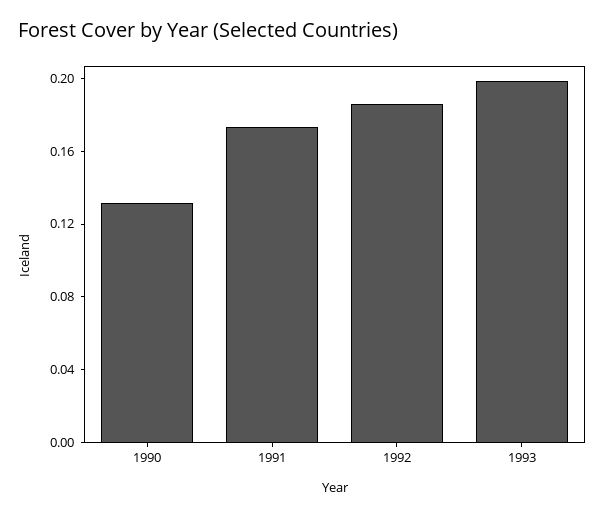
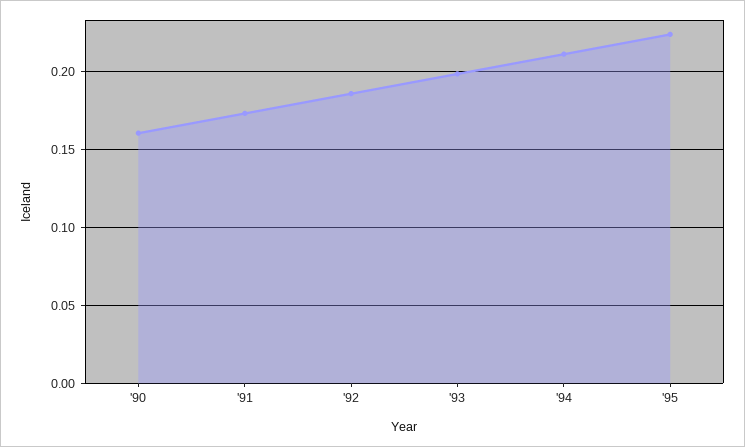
1990: 0.13 -> 0.16
'94: none -> 0.21
'95: none -> 0.225

